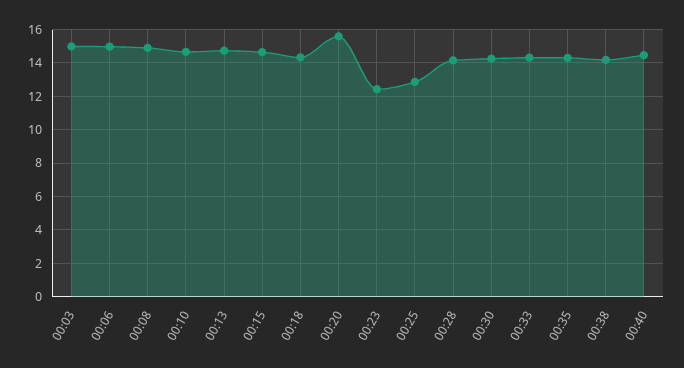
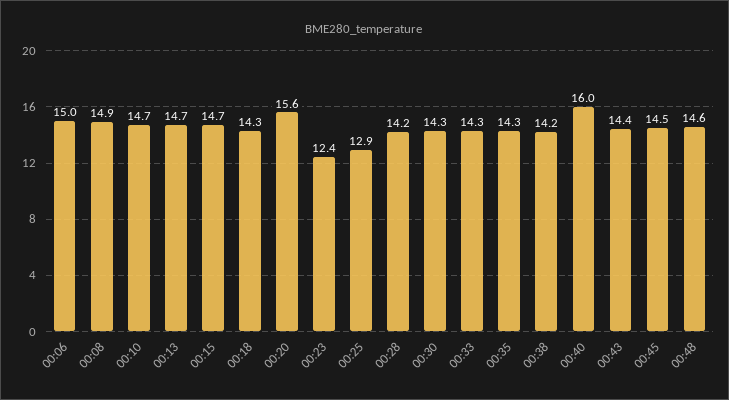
00:03: 15 -> none
00:40: 14.5 -> 16
00:43: none -> 14.4
00:45: none -> 14.5
00:48: none -> 14.6

